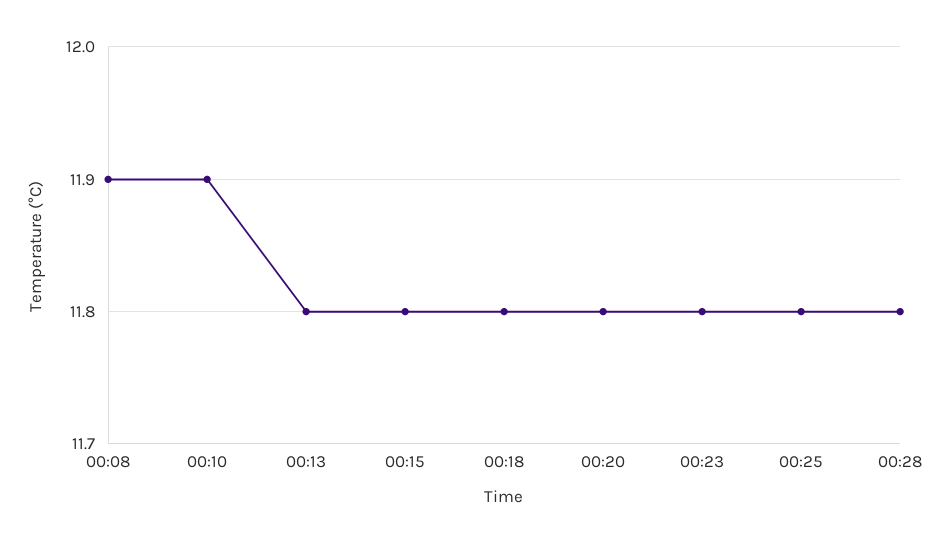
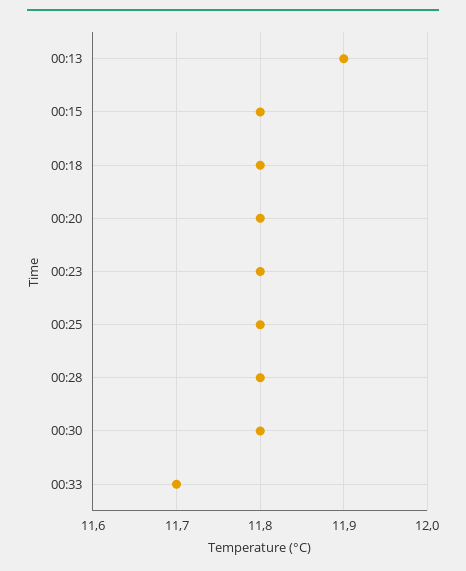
00:08: 11.9 -> none
00:10: 11.9 -> none
00:13: 11.8 -> 11.9
00:30: none -> 11.8
00:33: none -> 11.7

